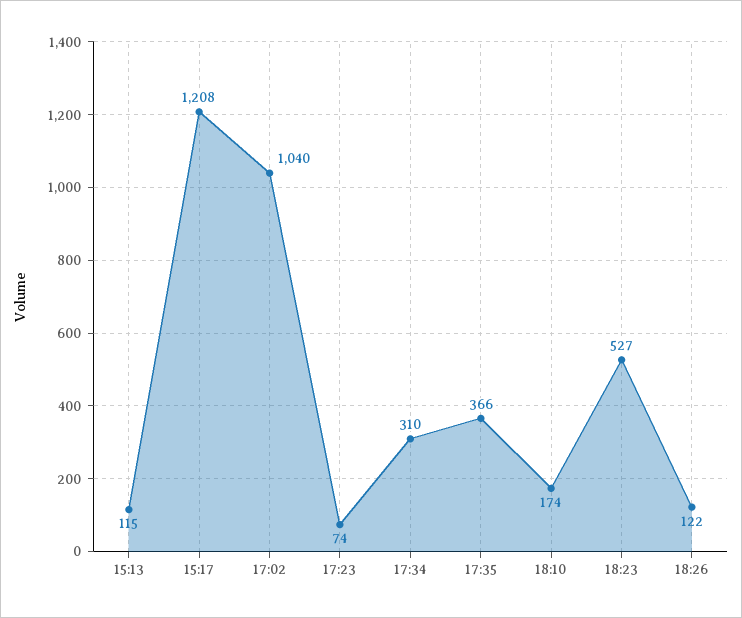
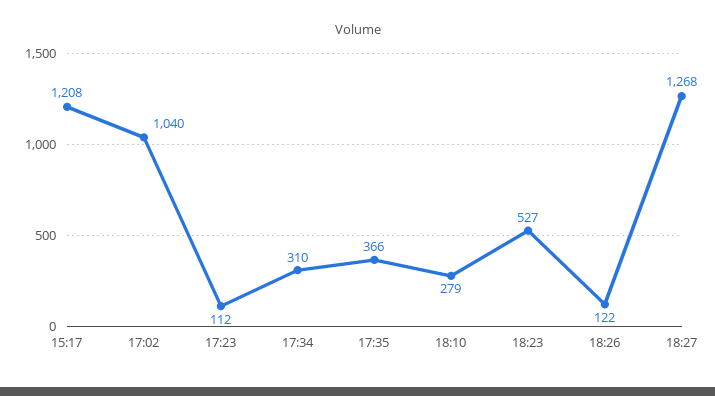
15:13: 115 -> none
17:23: 74 -> 112
18:10: 174 -> 279
18:27: none -> 1268

